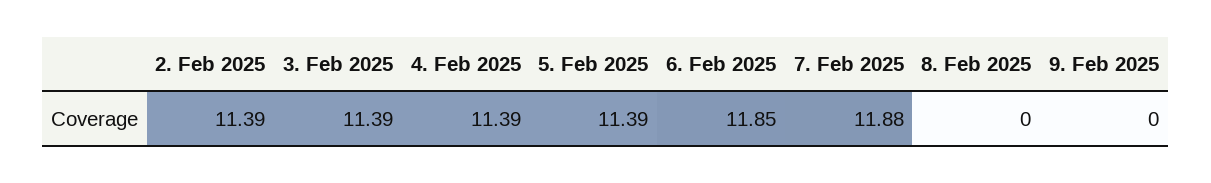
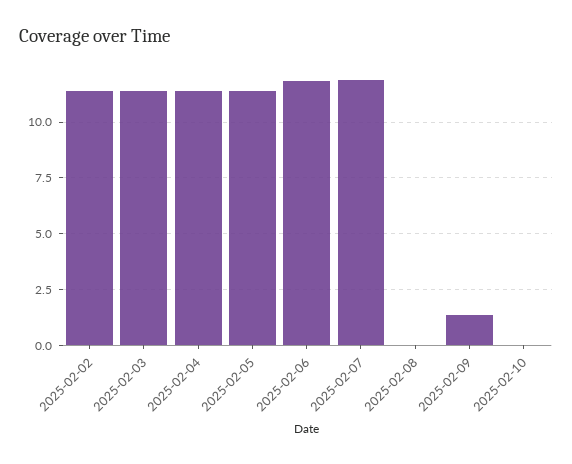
9. Feb 2025: 0 -> 1.5
2025-02-10: none -> 0

